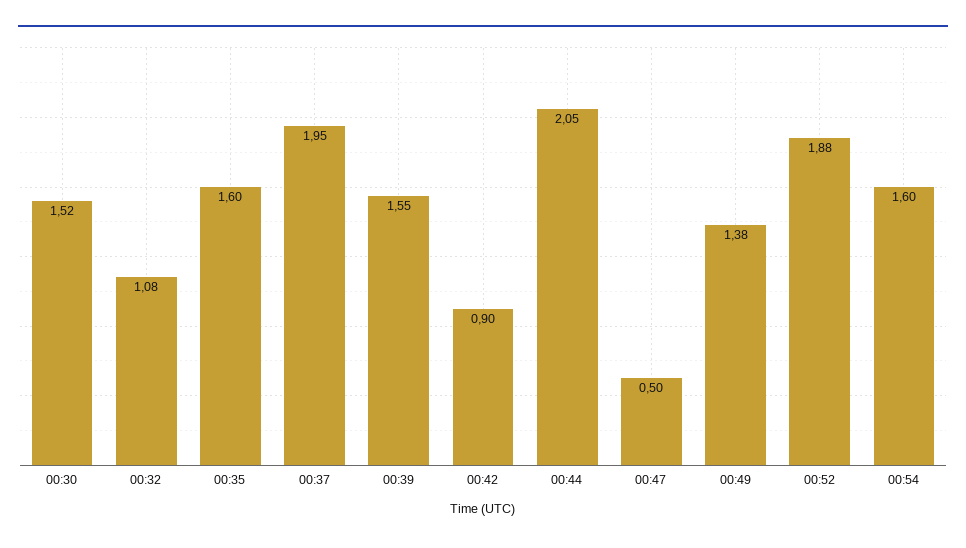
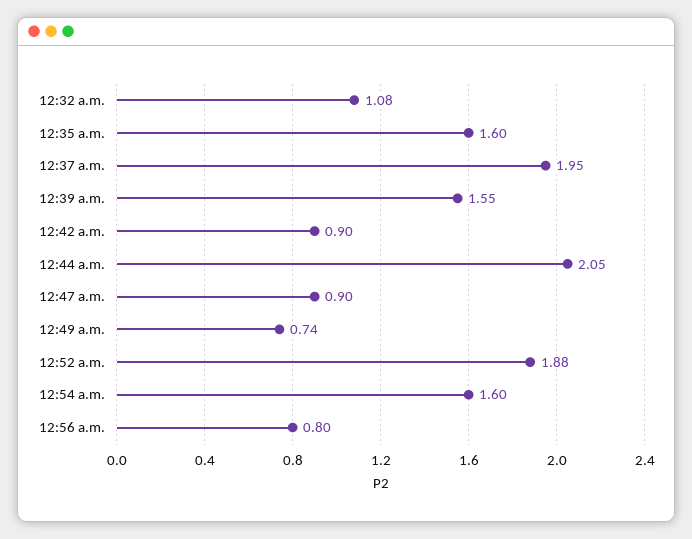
00:30: 1.52 -> none
00:47: 0.5 -> 0.9
00:49: 1.38 -> 0.74
12:56 a.m.: none -> 0.8

